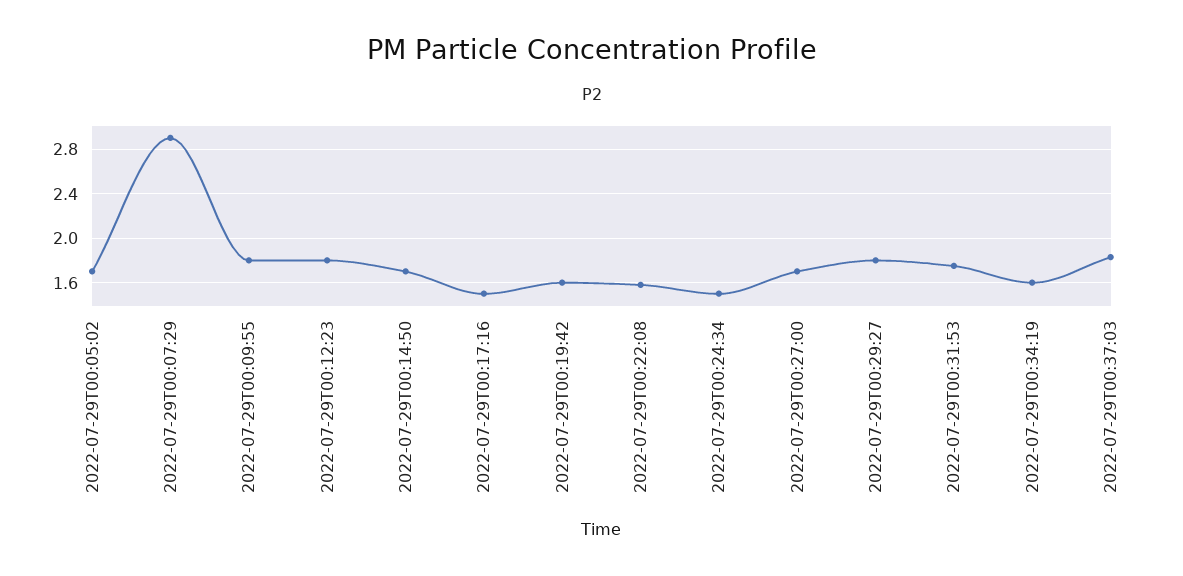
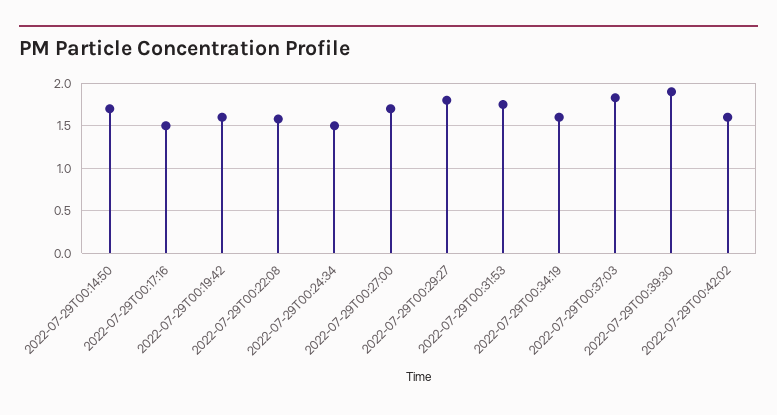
2022-07-29T00:05:02: 1.7 -> none
2022-07-29T00:07:29: 2.9 -> none
2022-07-29T00:09:55: 1.8 -> none
2022-07-29T00:12:23: 1.8 -> none
2022-07-29T00:39:30: none -> 1.9
2022-07-29T00:42:02: none -> 1.6

